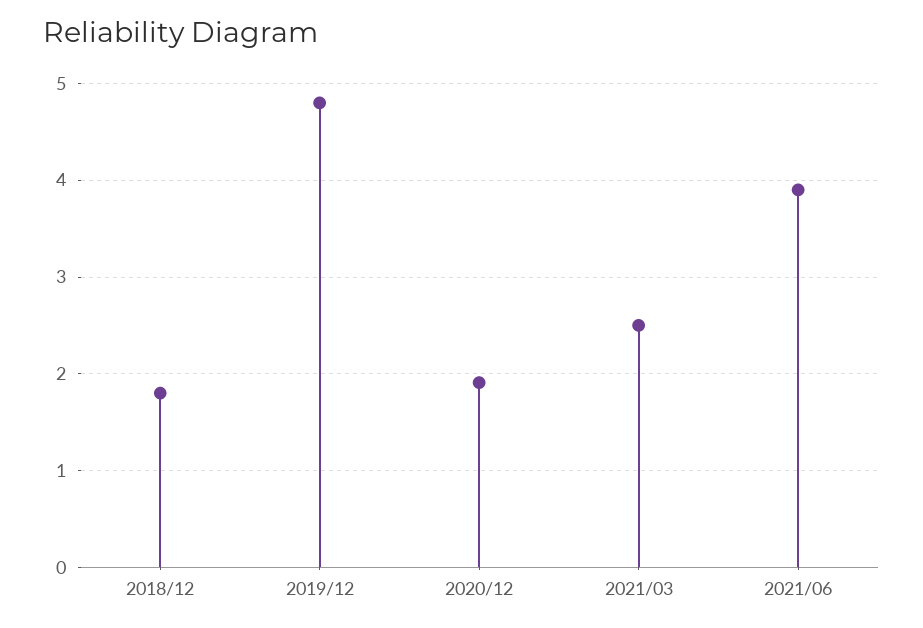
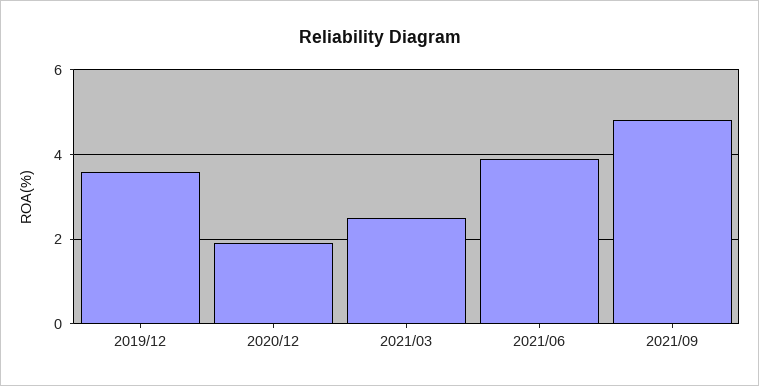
2018/12: 1.8 -> none
2019/12: 4.8 -> 3.6
2021/09: none -> 4.8

